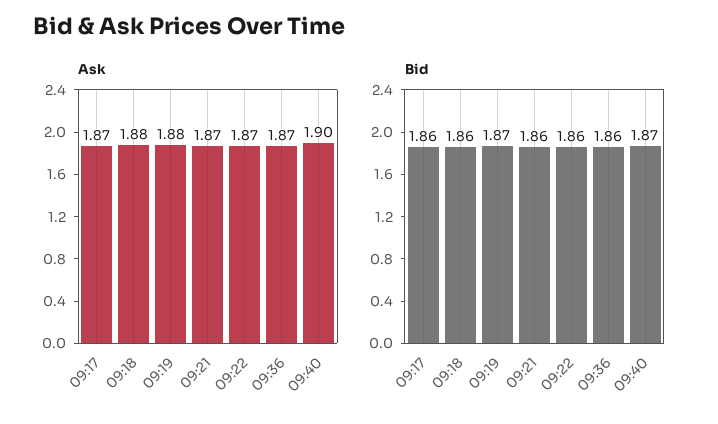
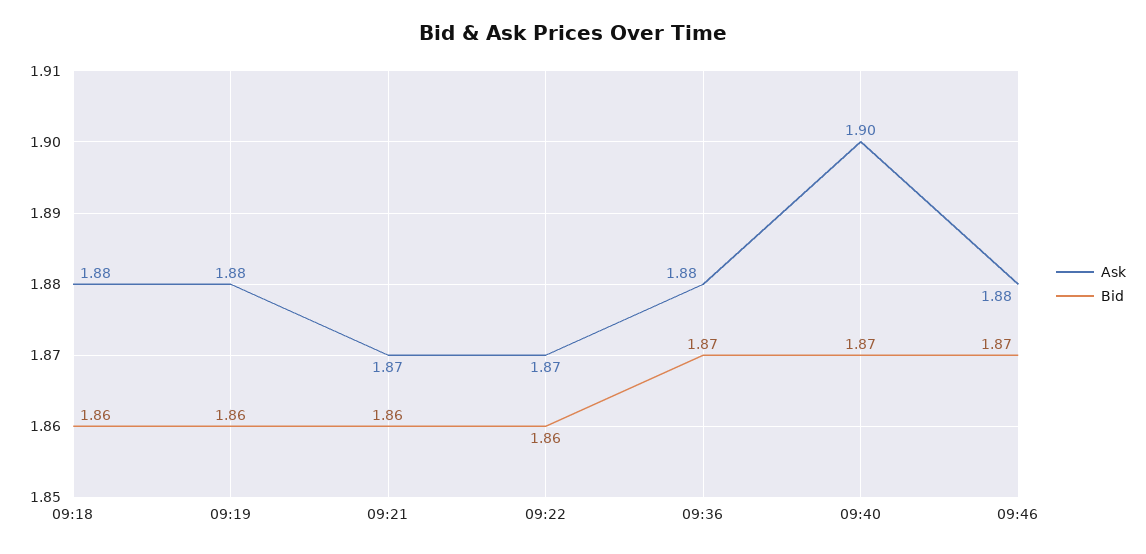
Ask, 09:17: 1.87 -> none
Ask, 09:36: 1.87 -> 1.88
Bid, 09:17: 1.86 -> none
Bid, 09:19: 1.87 -> 1.86
Bid, 09:36: 1.86 -> 1.87
Ask, 09:46: none -> 1.88
Bid, 09:46: none -> 1.87

